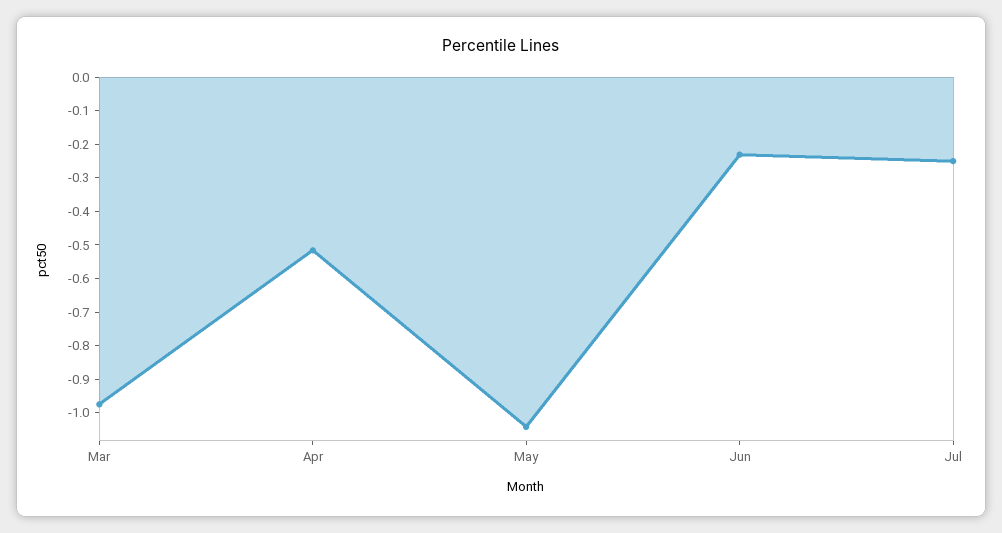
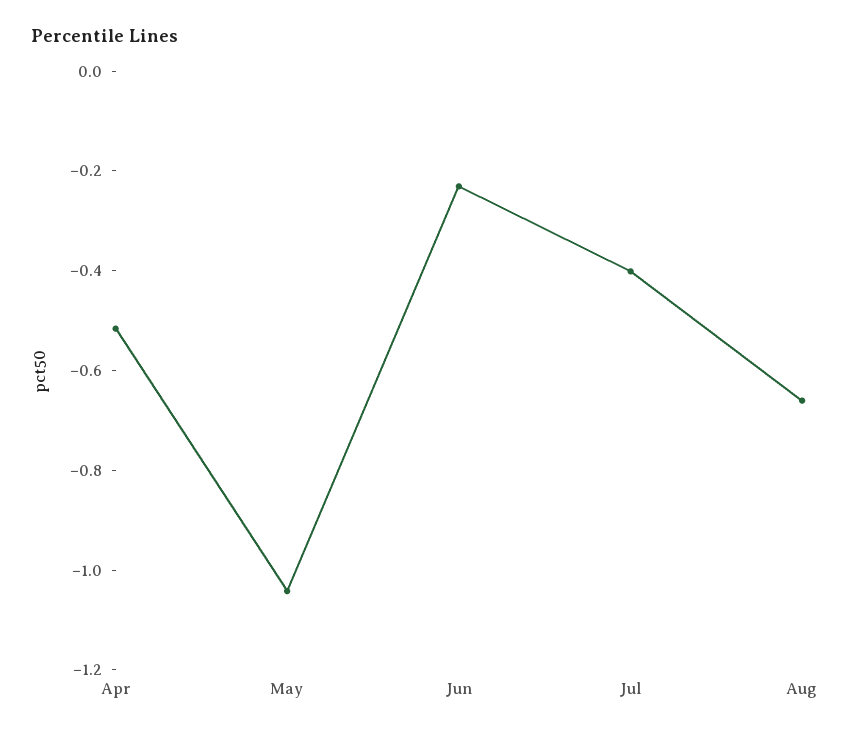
Mar: -0.975 -> none
Jul: -0.25 -> -0.4
Aug: none -> -0.65

